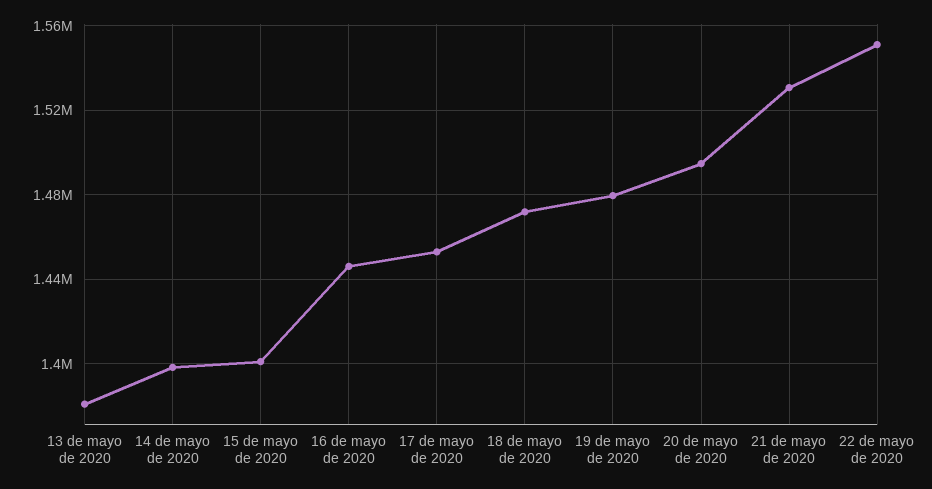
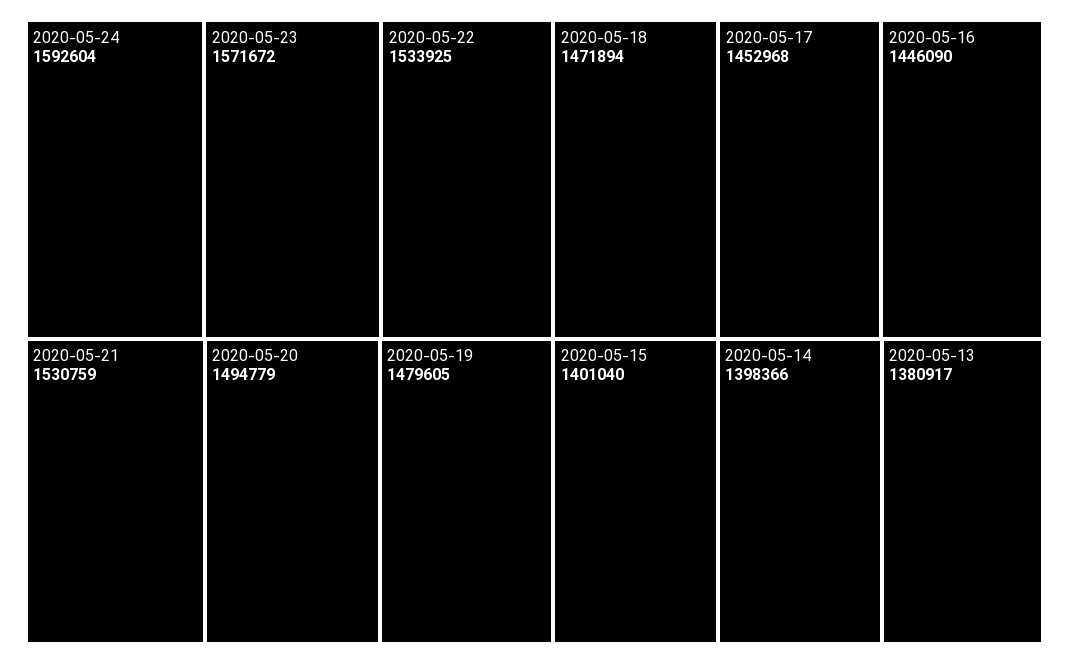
22 de mayo de 2020: 1550000 -> 1533925
2020-05-24: none -> 1592604
2020-05-23: none -> 1571672

